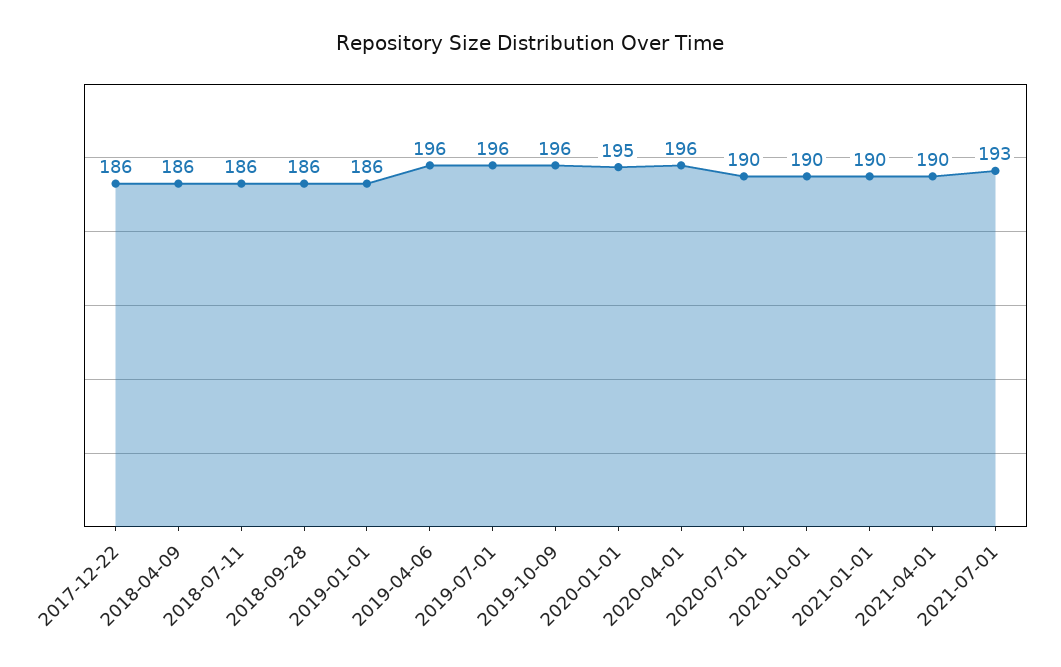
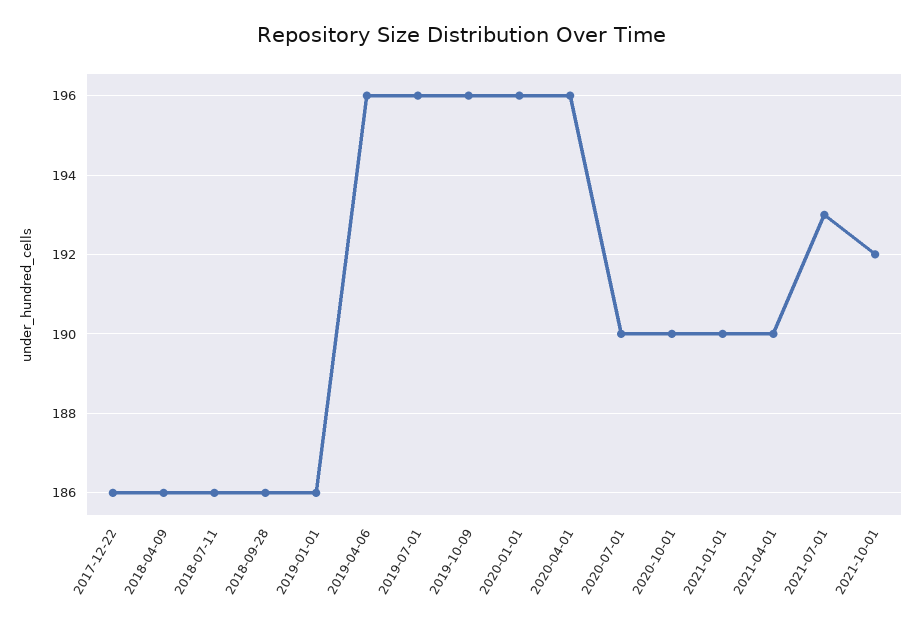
2020-01-01: 195 -> 196
2021-10-01: none -> 192

